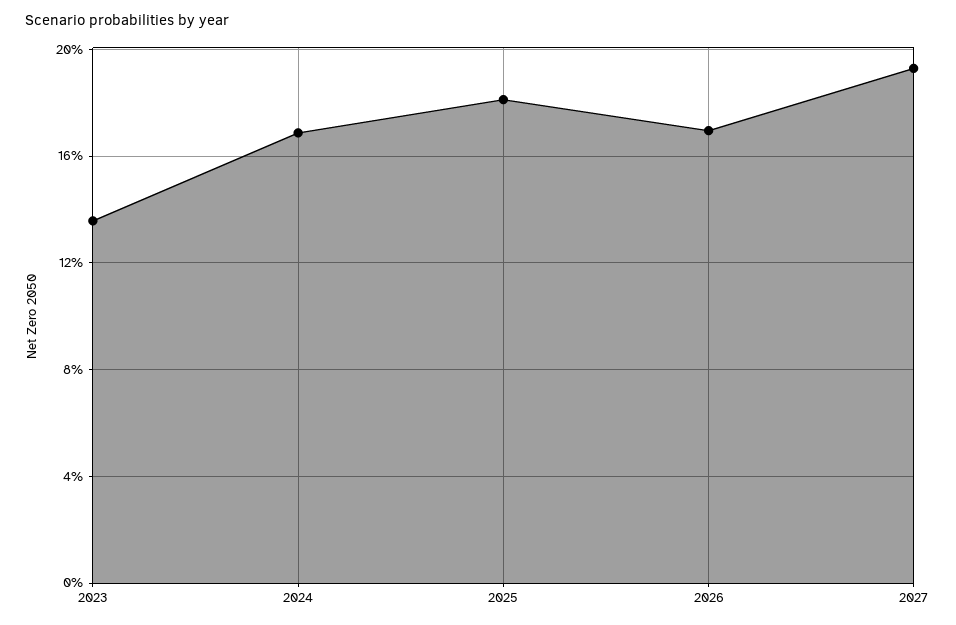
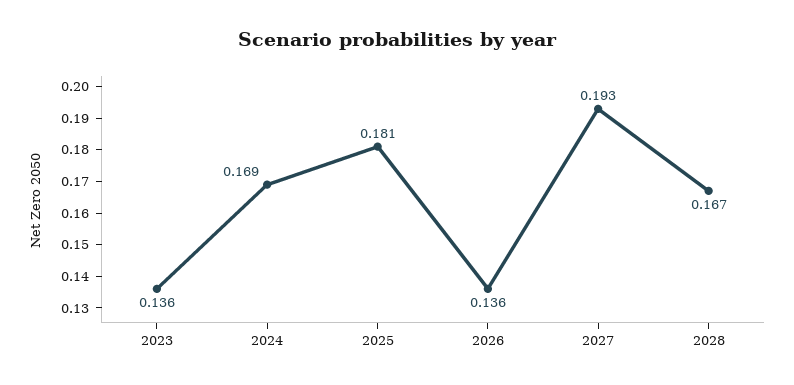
2026: 0.17 -> 0.136
2028: none -> 0.167

